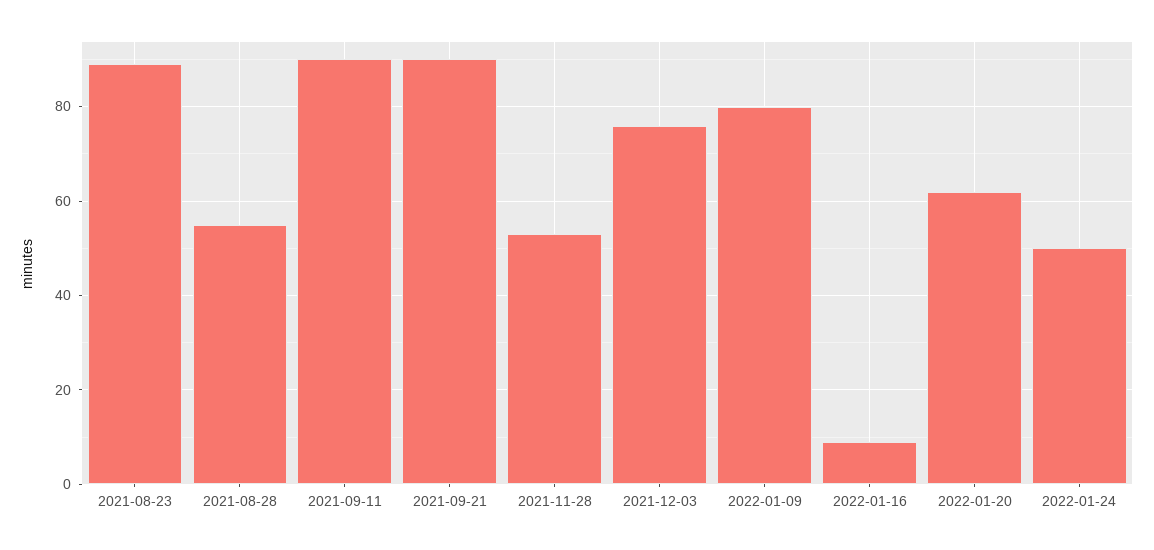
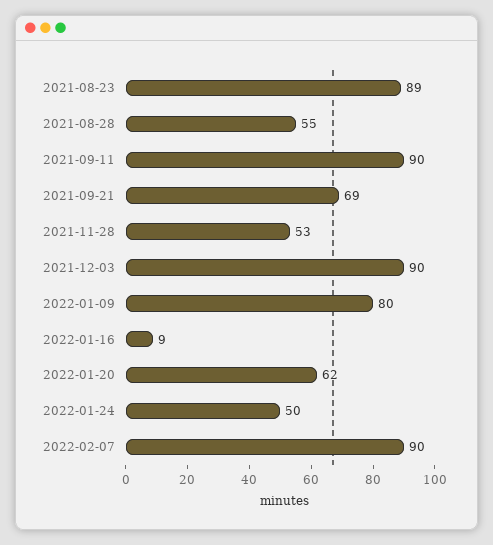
2021-09-21: 90 -> 69
2021-12-03: 75 -> 90
2022-02-07: none -> 90

